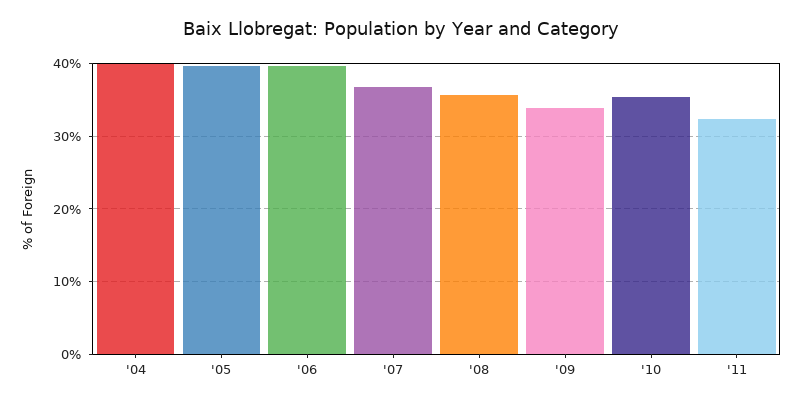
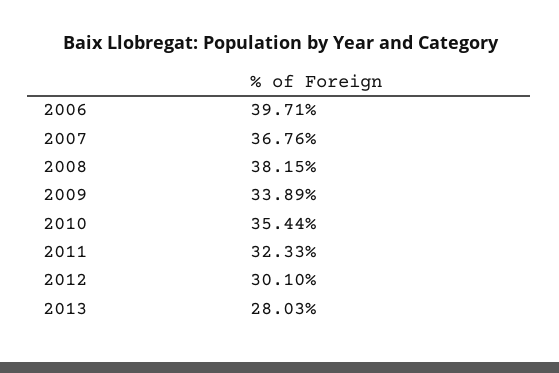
'04: 40 -> none
'05: 40 -> none
'08: 36 -> 38.15
2012: none -> 30.1
2013: none -> 28.03

